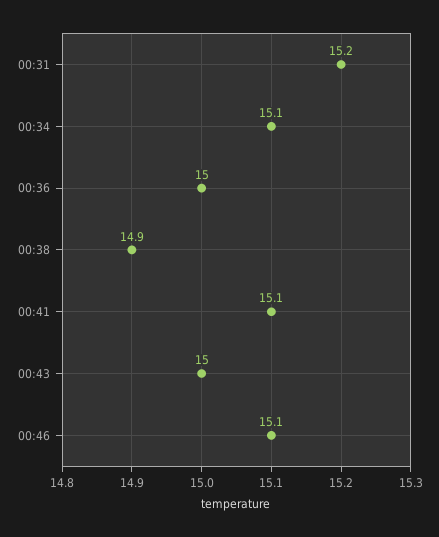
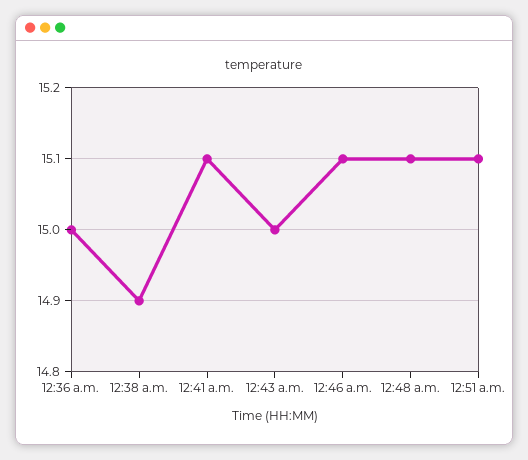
00:31: 15.2 -> none
00:34: 15.1 -> none
12:48 a.m.: none -> 15.1
12:51 a.m.: none -> 15.1

